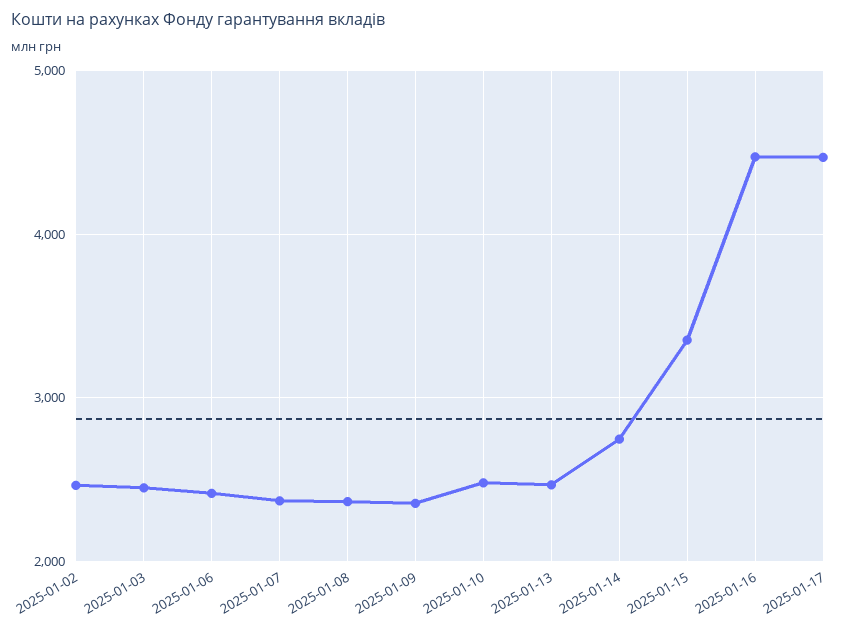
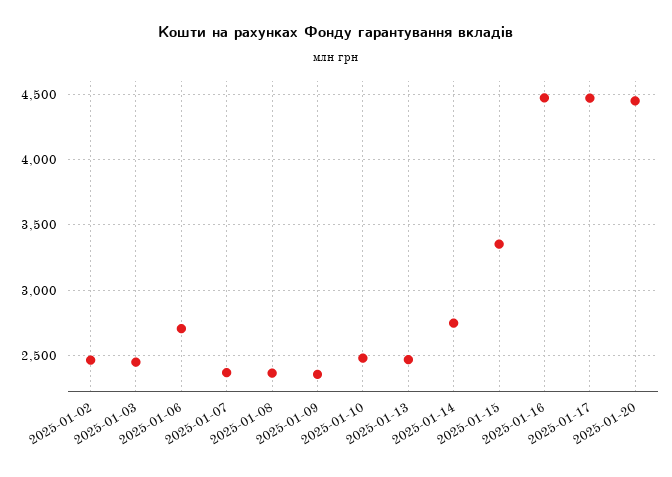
2025-01-06: 2400 -> 2700
2025-01-20: none -> 4450

